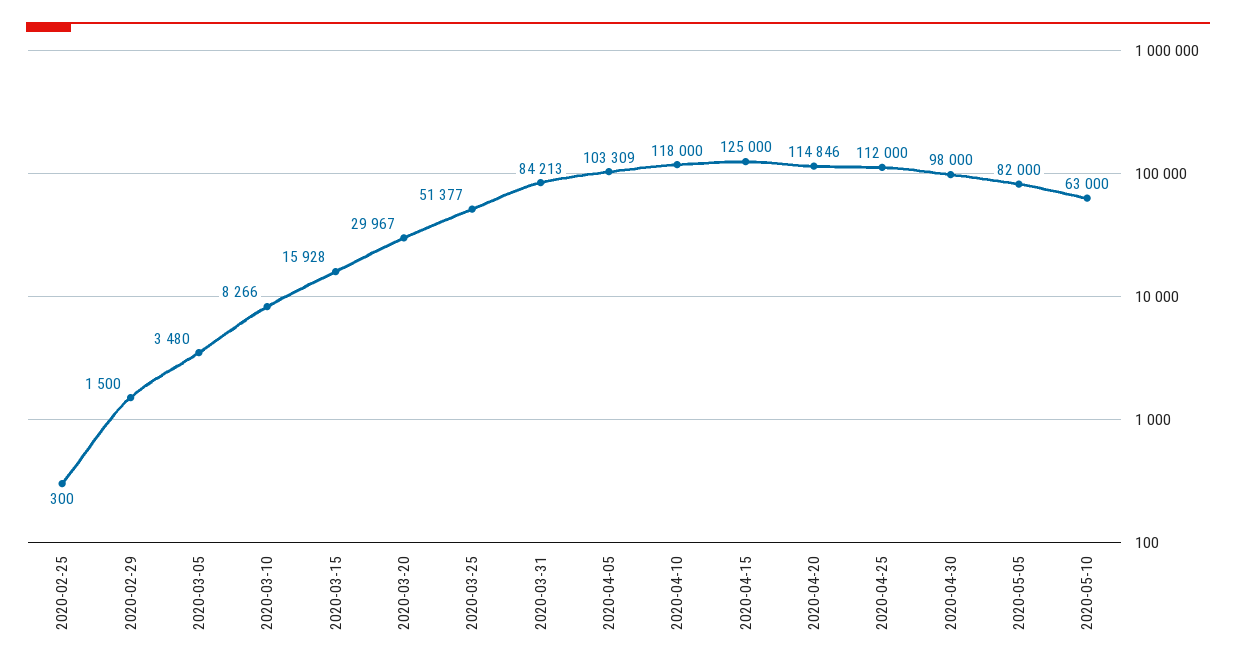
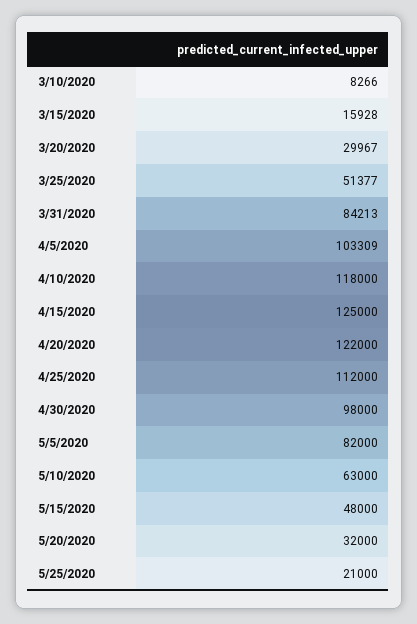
2020-02-25: 300 -> none
2020-02-29: 1500 -> none
2020-03-05: 3480 -> none
2020-04-20: 114846 -> 122000
5/15/2020: none -> 48000
5/20/2020: none -> 32000
5/25/2020: none -> 21000

